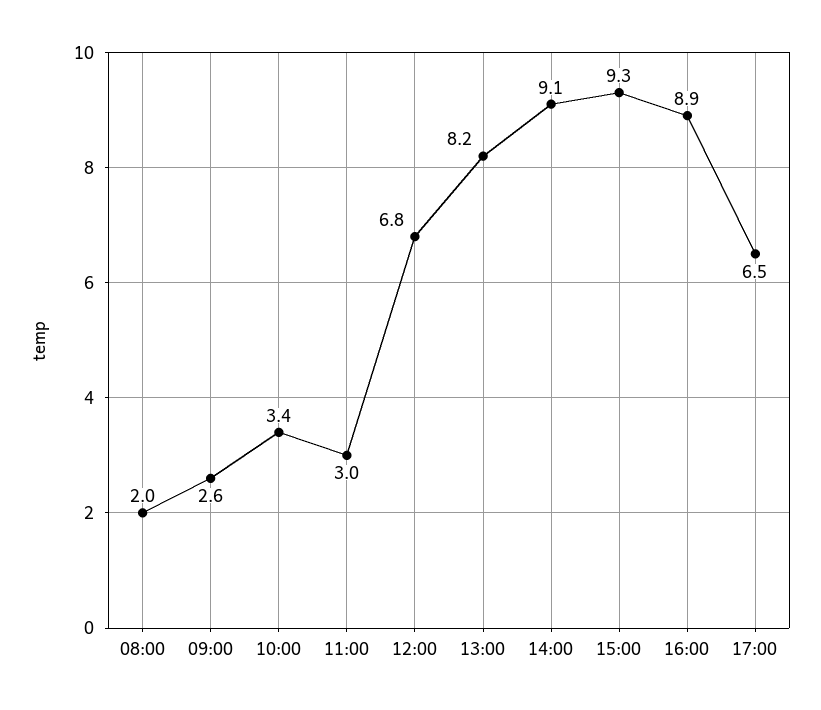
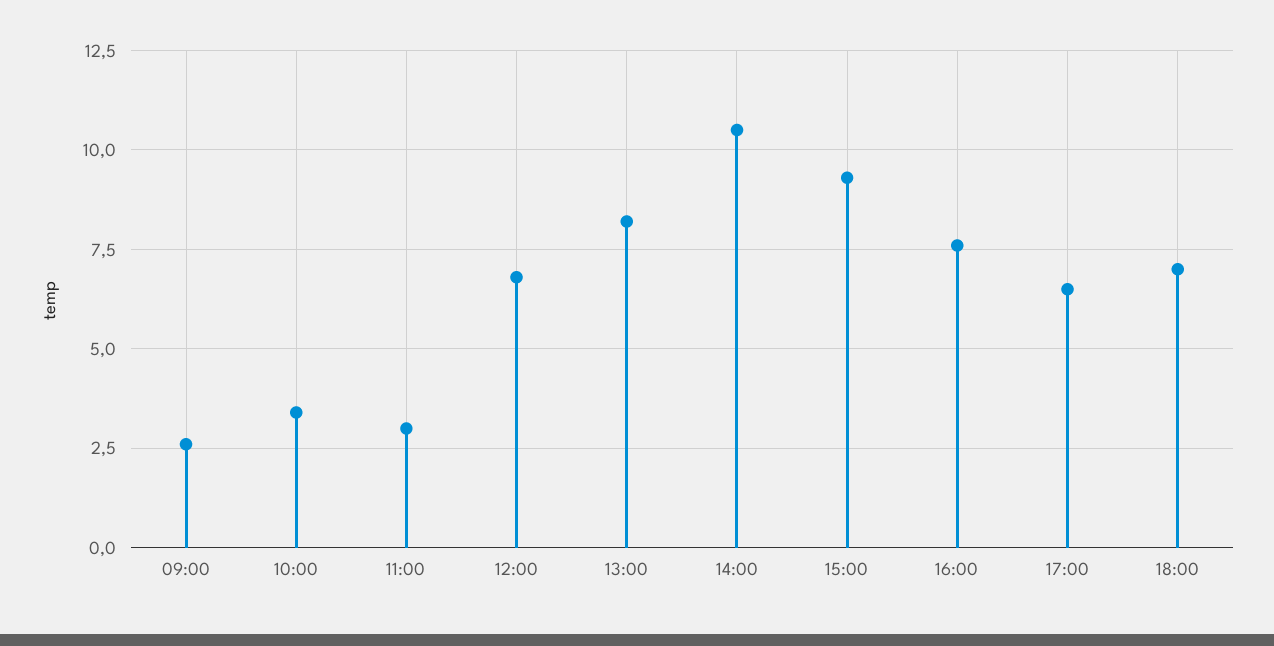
08:00: 2 -> none
14:00: 9.1 -> 10.5
16:00: 8.9 -> 7.5
18:00: none -> 7

